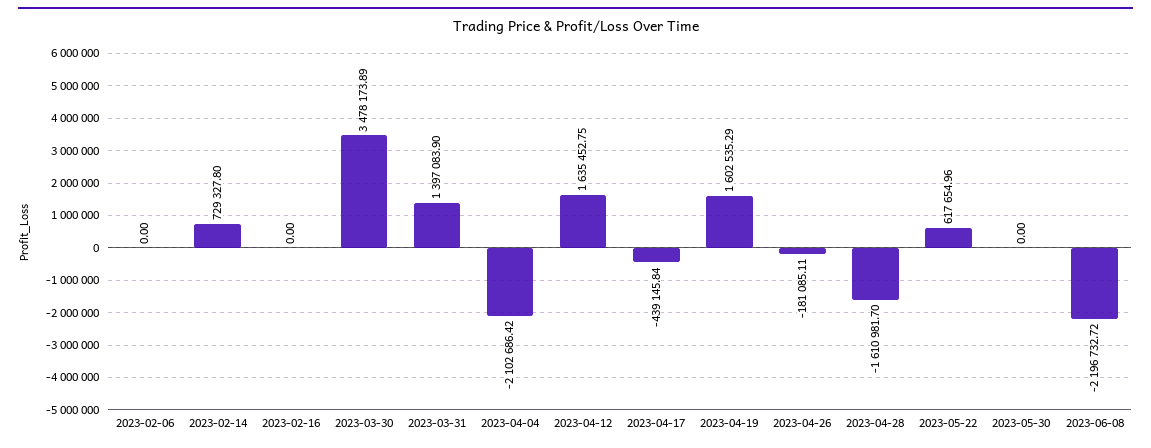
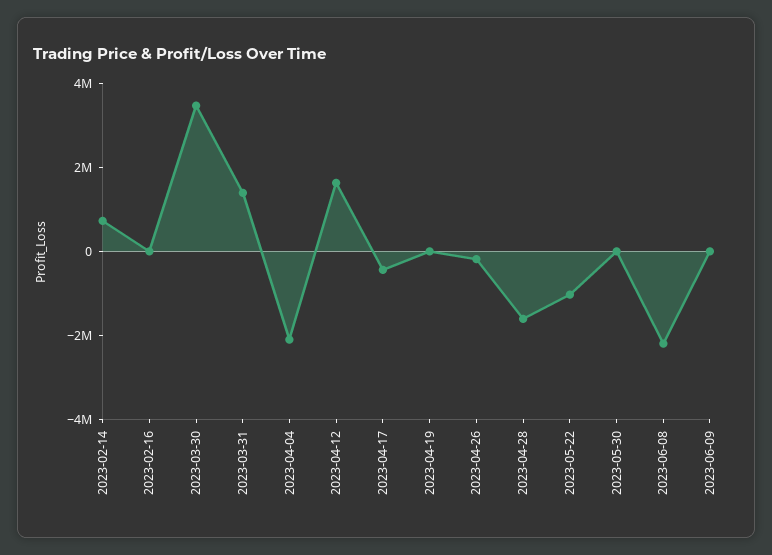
2023-02-06: 0 -> none
2023-04-19: 1602535.29 -> 0
2023-05-22: 617654.96 -> -1000000
2023-06-09: none -> 0

